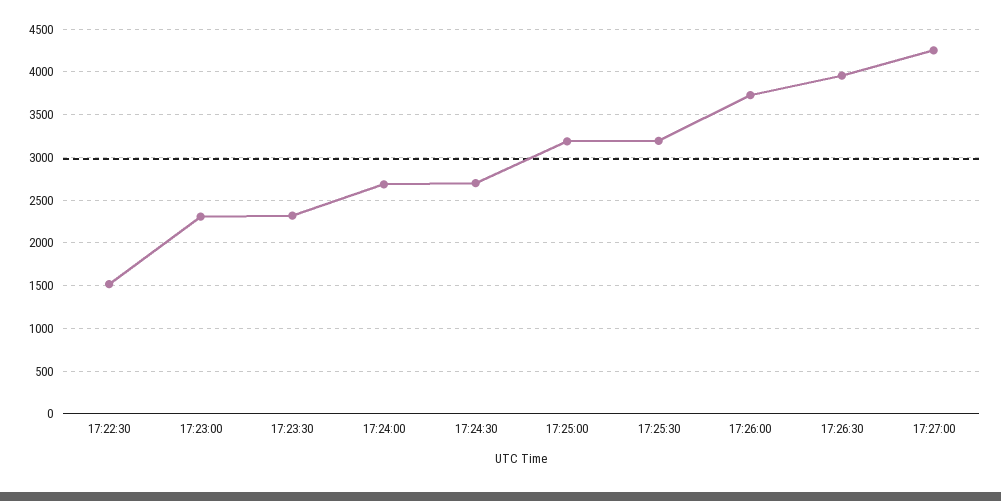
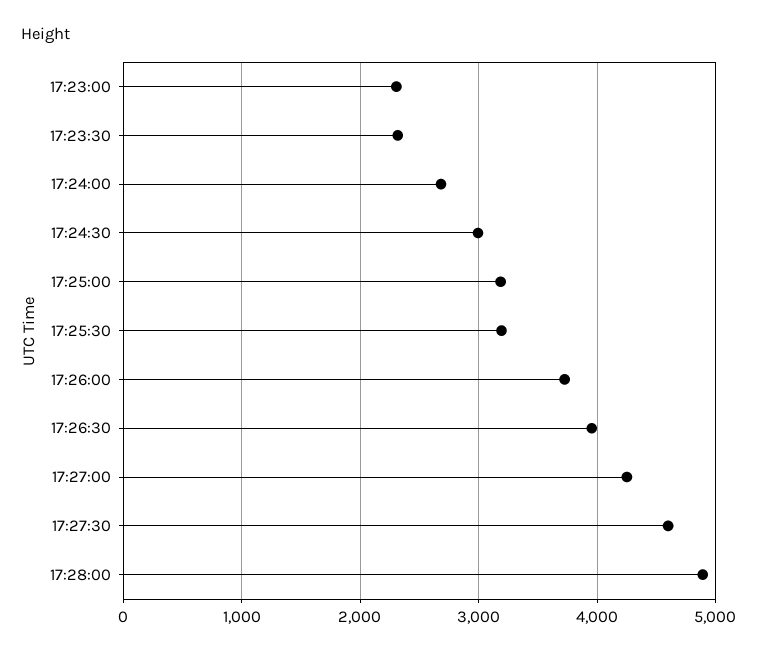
17:22:30: 1500 -> none
17:24:30: 2700 -> 3000
17:27:30: none -> 4600
17:28:00: none -> 4900

